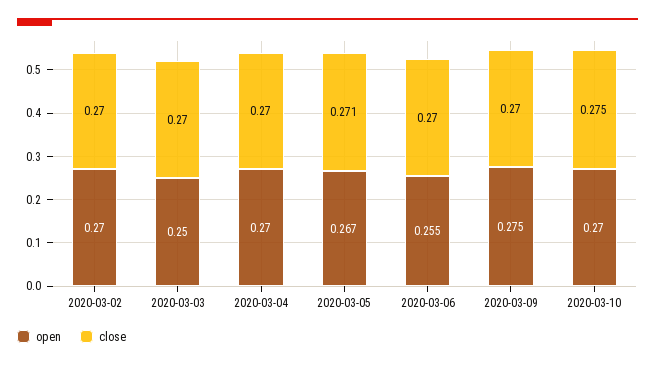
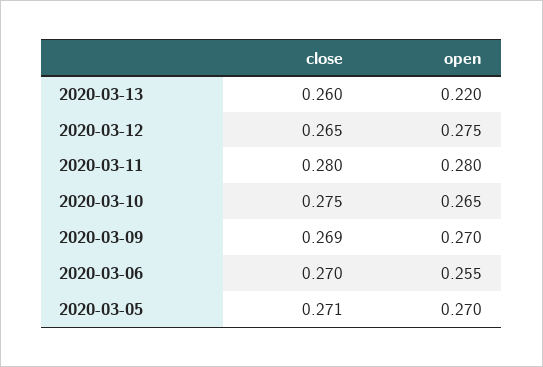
open, 2020-03-02: 0.27 -> none
close, 2020-03-02: 0.27 -> none
open, 2020-03-03: 0.25 -> none
close, 2020-03-03: 0.27 -> none
open, 2020-03-04: 0.27 -> none
close, 2020-03-04: 0.27 -> none
open, 2020-03-05: 0.267 -> 0.27
open, 2020-03-09: 0.275 -> 0.27
close, 2020-03-09: 0.27 -> 0.269
open, 2020-03-10: 0.27 -> 0.265
close, 2020-03-13: none -> 0.26
open, 2020-03-13: none -> 0.22
close, 2020-03-12: none -> 0.265
open, 2020-03-12: none -> 0.275
close, 2020-03-11: none -> 0.28
open, 2020-03-11: none -> 0.28

